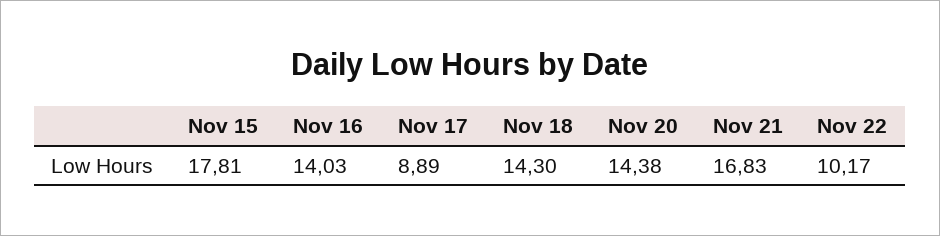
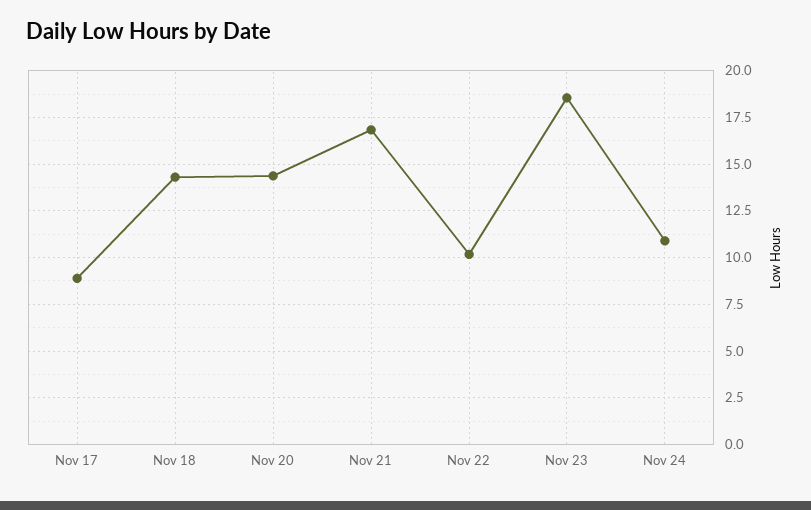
Nov 15: 17.81 -> none
Nov 16: 14.03 -> none
Nov 23: none -> 18.5
Nov 24: none -> 11

